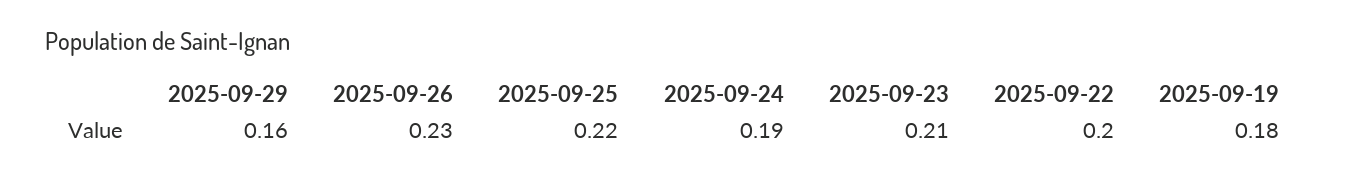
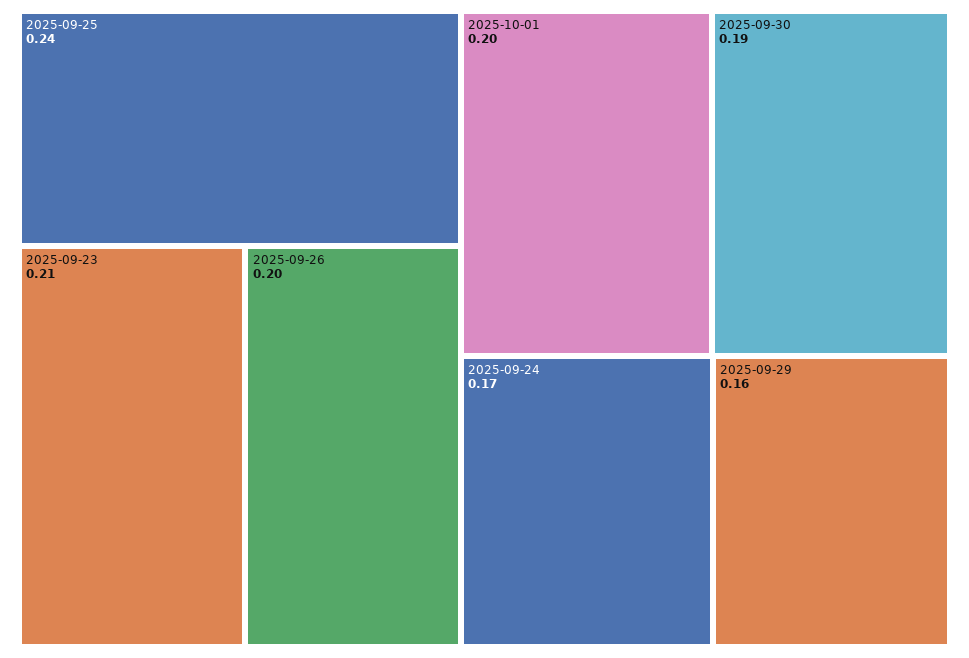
2025-09-26: 0.23 -> 0.2
2025-09-25: 0.22 -> 0.24
2025-09-24: 0.19 -> 0.17
2025-09-22: 0.2 -> none
2025-09-19: 0.18 -> none
2025-10-01: none -> 0.2
2025-09-30: none -> 0.19

